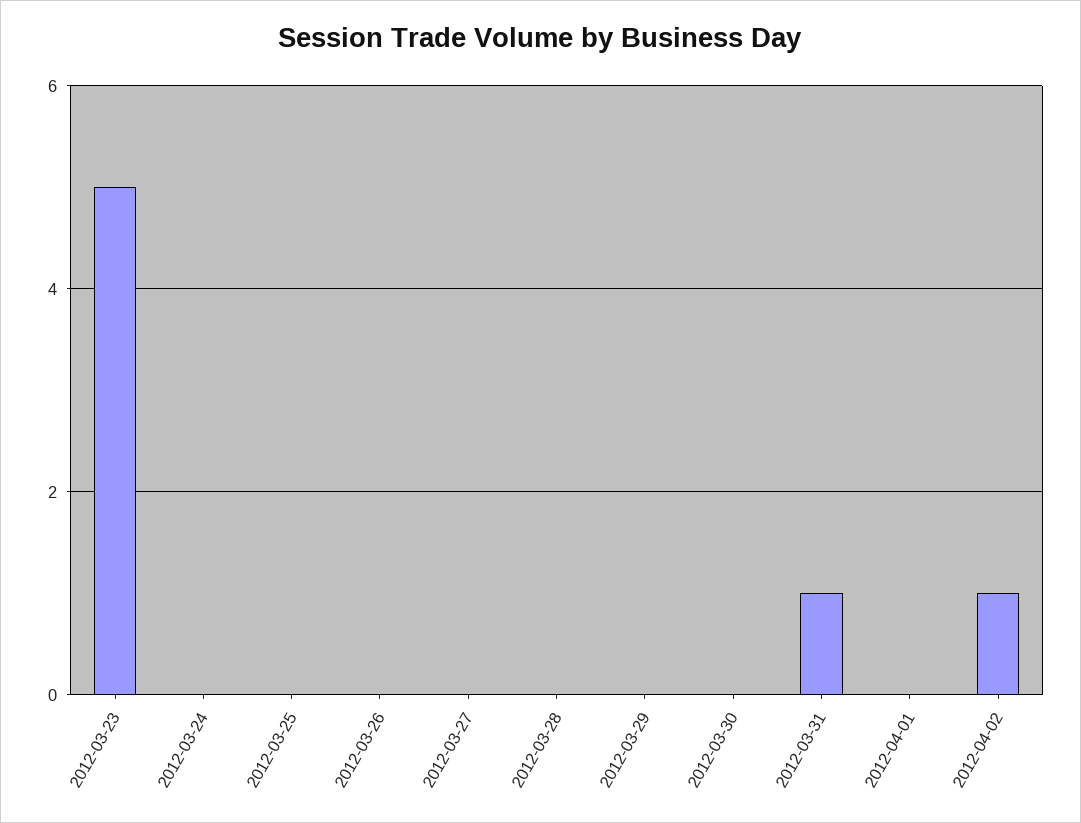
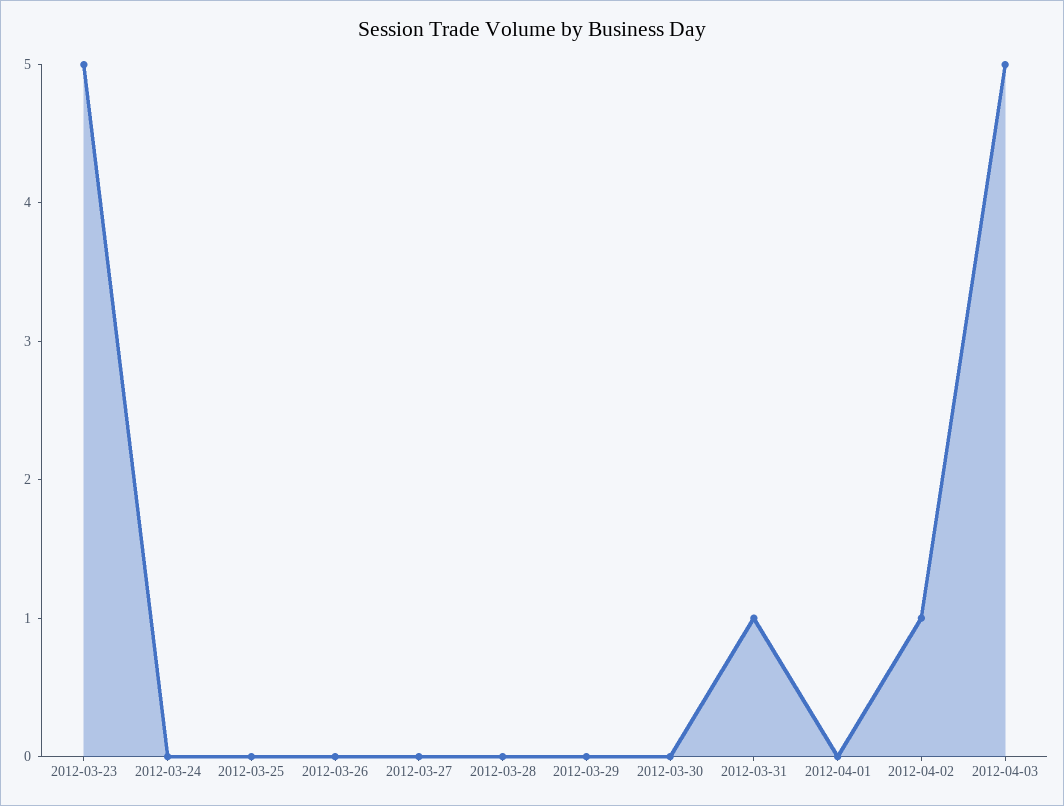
2012-04-03: none -> 5

